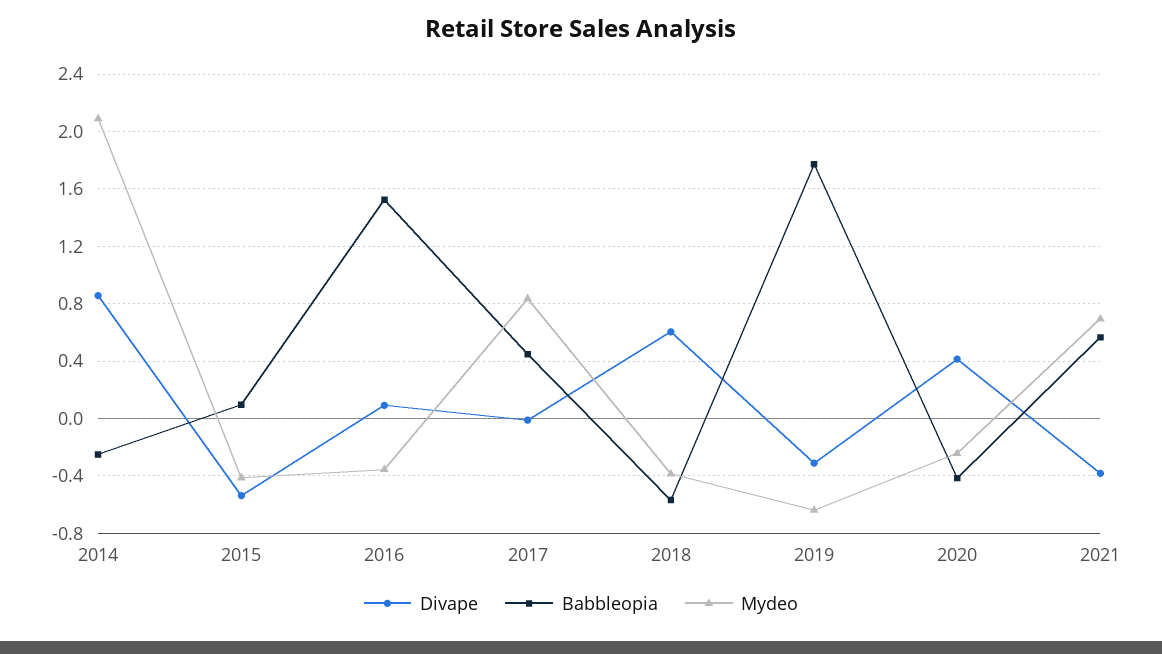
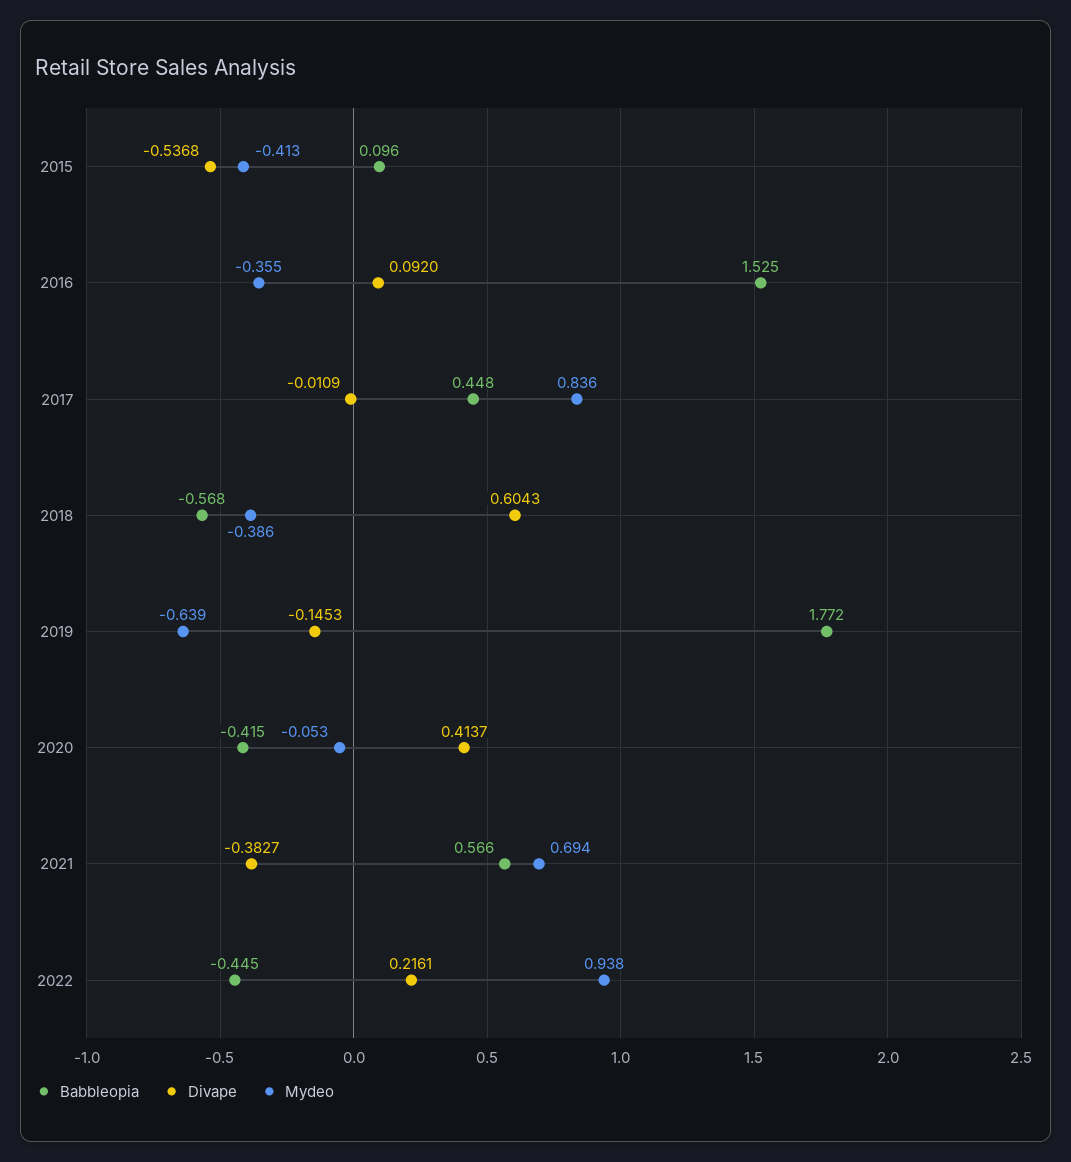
Divape, 2014: 0.85 -> none
Babbleopia, 2014: -0.25 -> none
Mydeo, 2014: 2.1 -> none
Divape, 2019: -0.3 -> -0.1453
Mydeo, 2020: -0.25 -> -0.053
Babbleopia, 2022: none -> -0.445
Divape, 2022: none -> 0.2161
Mydeo, 2022: none -> 0.938

